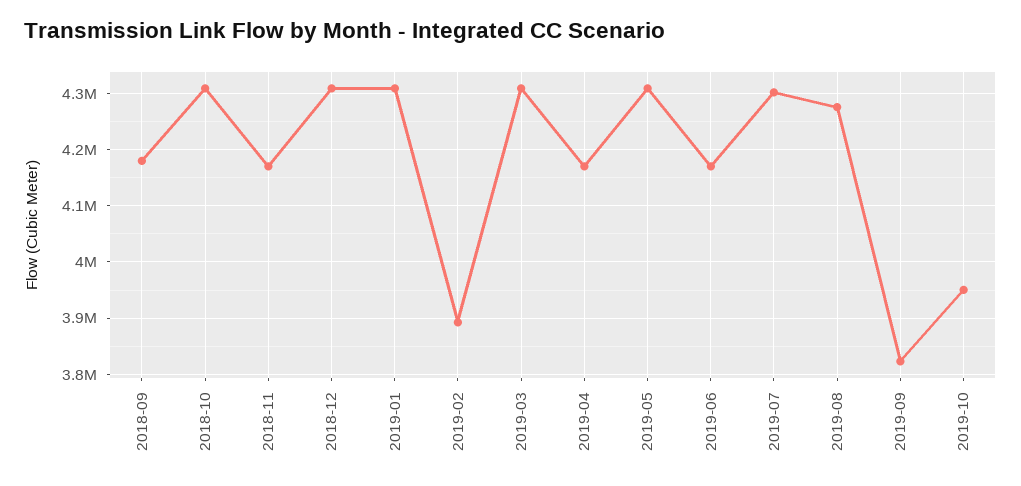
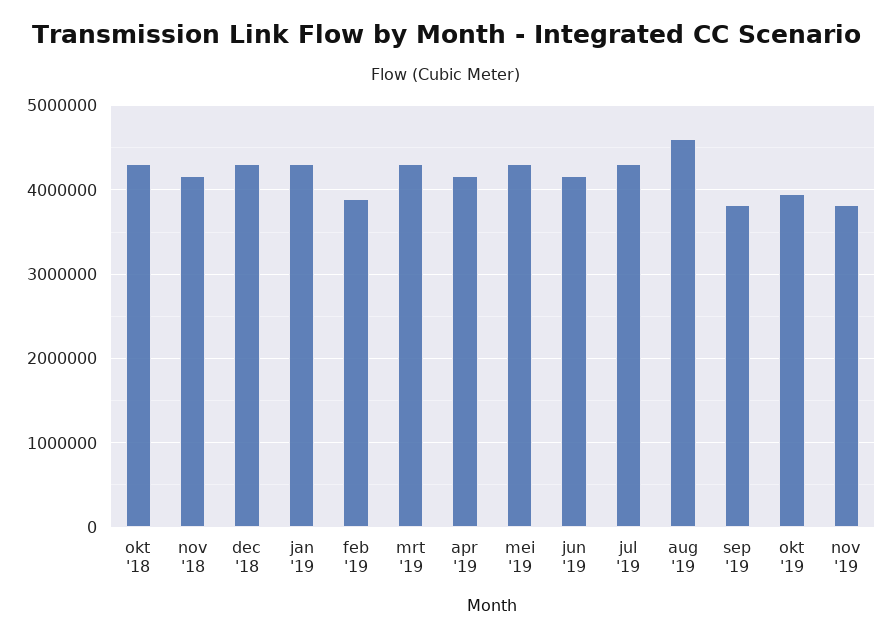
2018-09: 4180000 -> none
2019-08: 4280000 -> 4600000
nov '19: none -> 3800000

